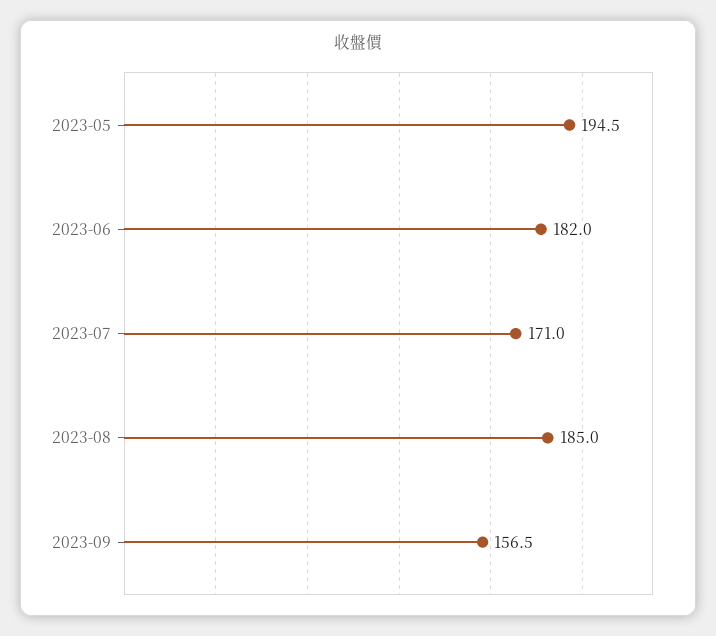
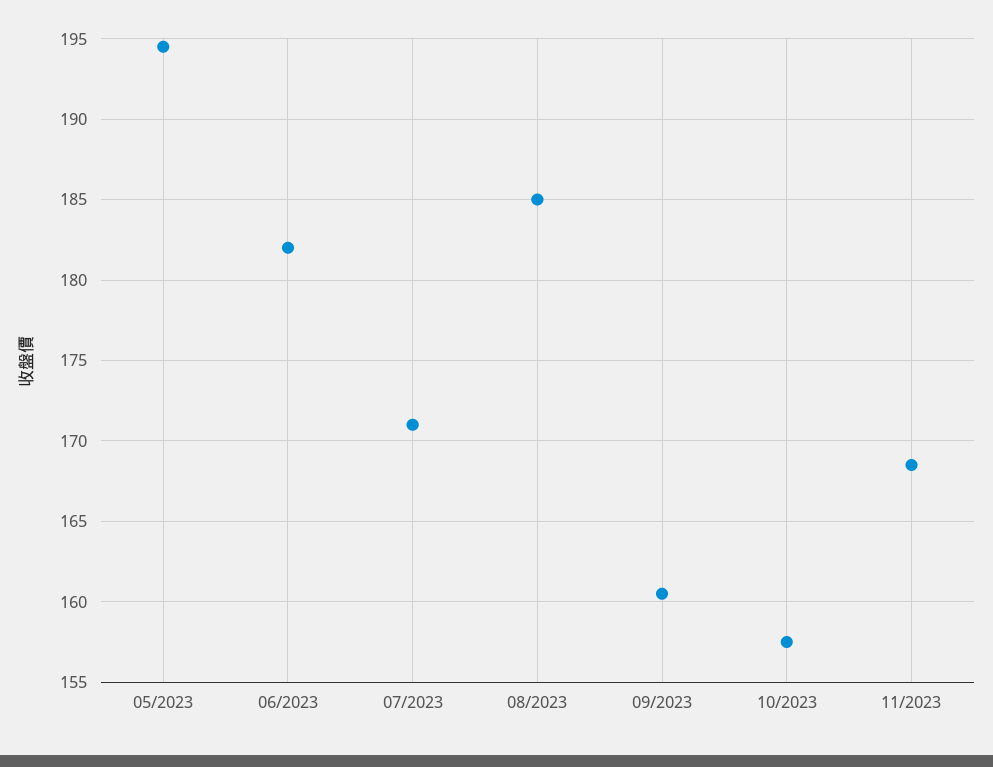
2023-09: 156.5 -> 160.5
10/2023: none -> 157.5
11/2023: none -> 168.5

